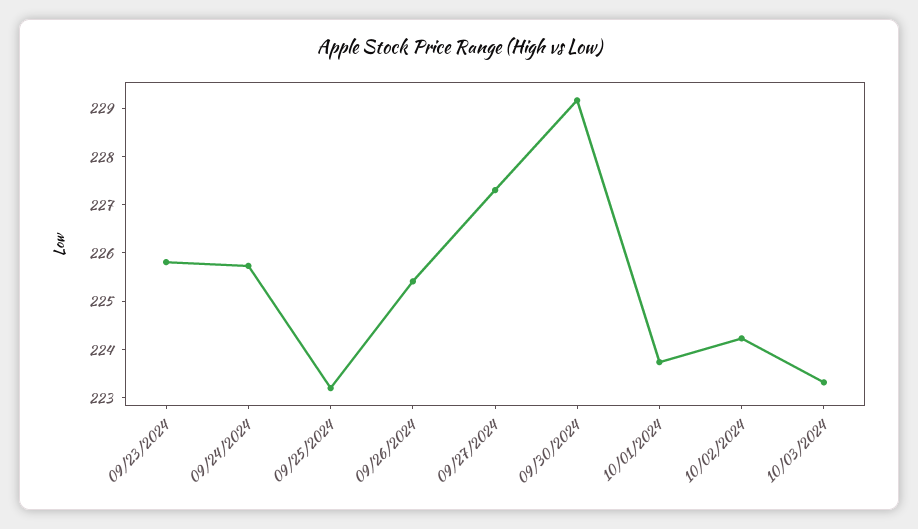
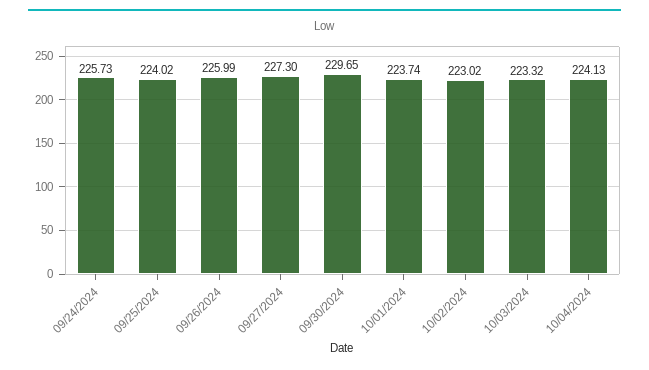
09/23/2024: 225.8 -> none
09/25/2024: 223.2 -> 224.02
09/26/2024: 225.4 -> 225.99
09/30/2024: 229.2 -> 229.65
10/02/2024: 224.2 -> 223.02
10/04/2024: none -> 224.13

